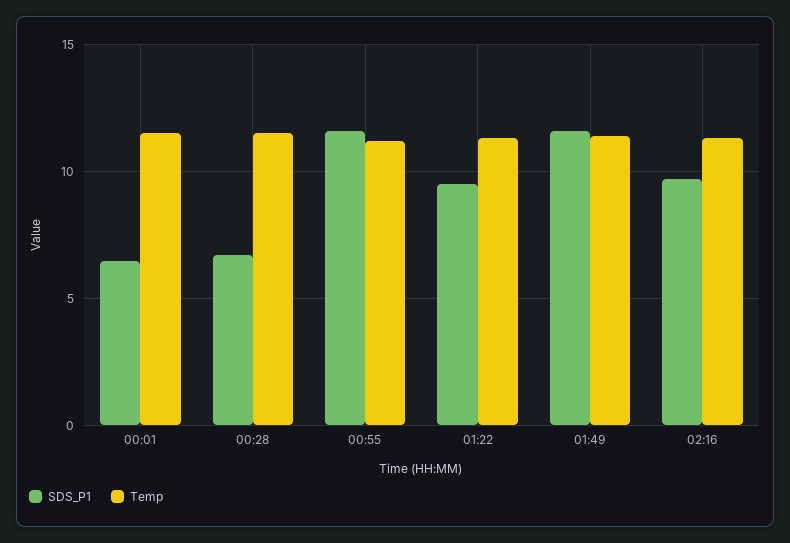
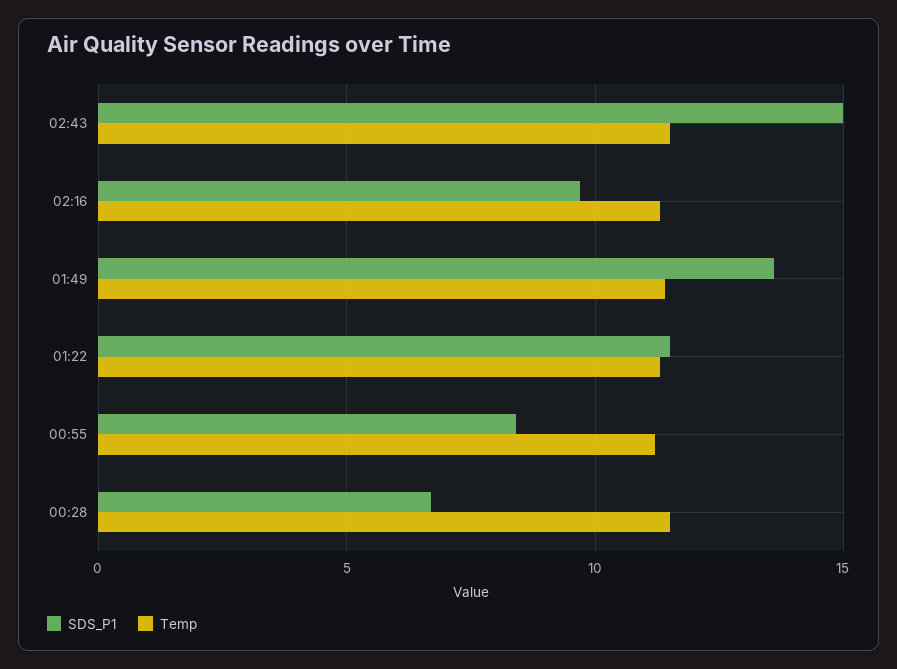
SDS_P1, 00:01: 6.5 -> none
Temp, 00:01: 11.5 -> none
SDS_P1, 00:55: 11.5 -> 8.5
SDS_P1, 01:22: 9.5 -> 11.5
SDS_P1, 01:49: 11.5 -> 13.5
SDS_P1, 02:43: none -> 15
Temp, 02:43: none -> 11.5

